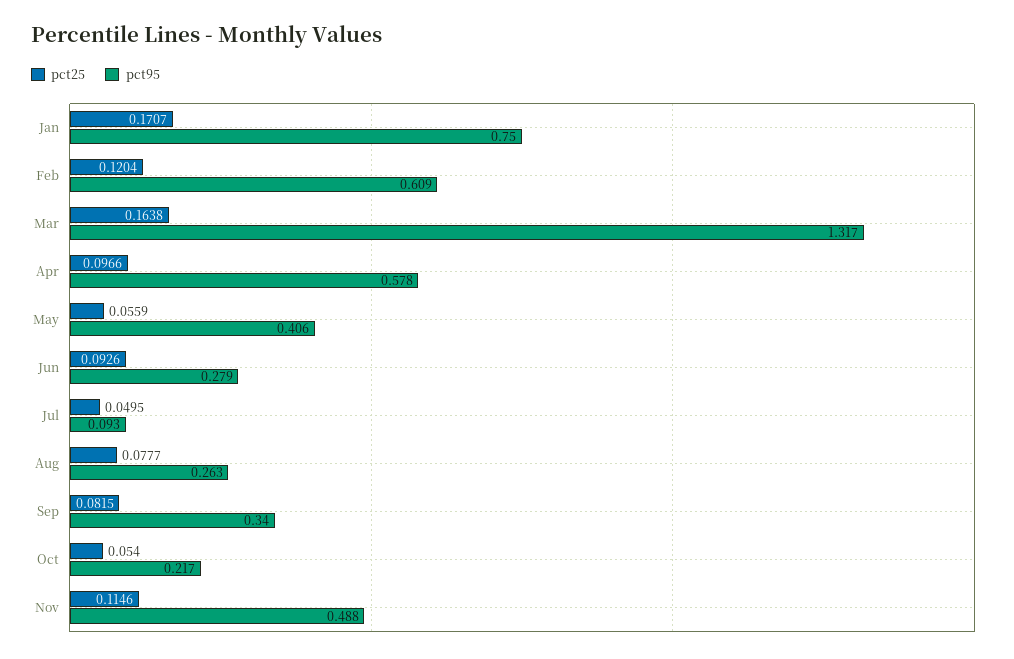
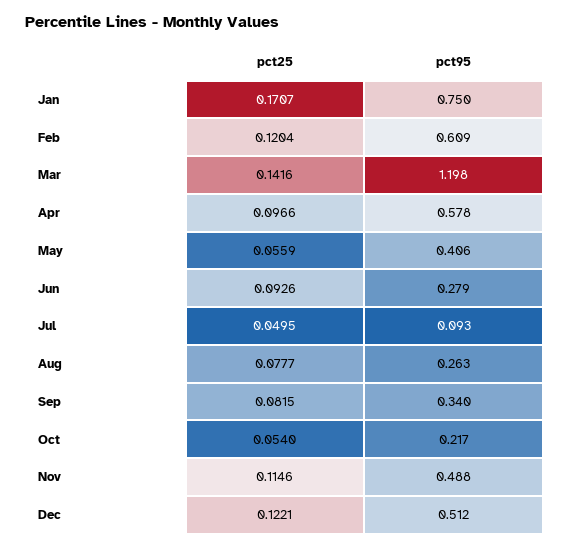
pct25, Mar: 0.1638 -> 0.1416
pct95, Mar: 1.317 -> 1.198
pct25, Dec: none -> 0.1221
pct95, Dec: none -> 0.512

